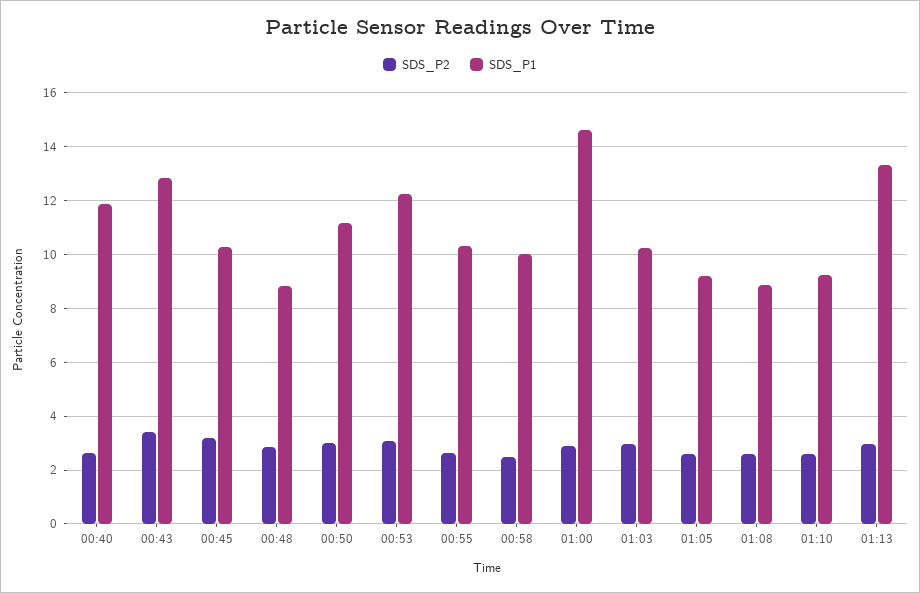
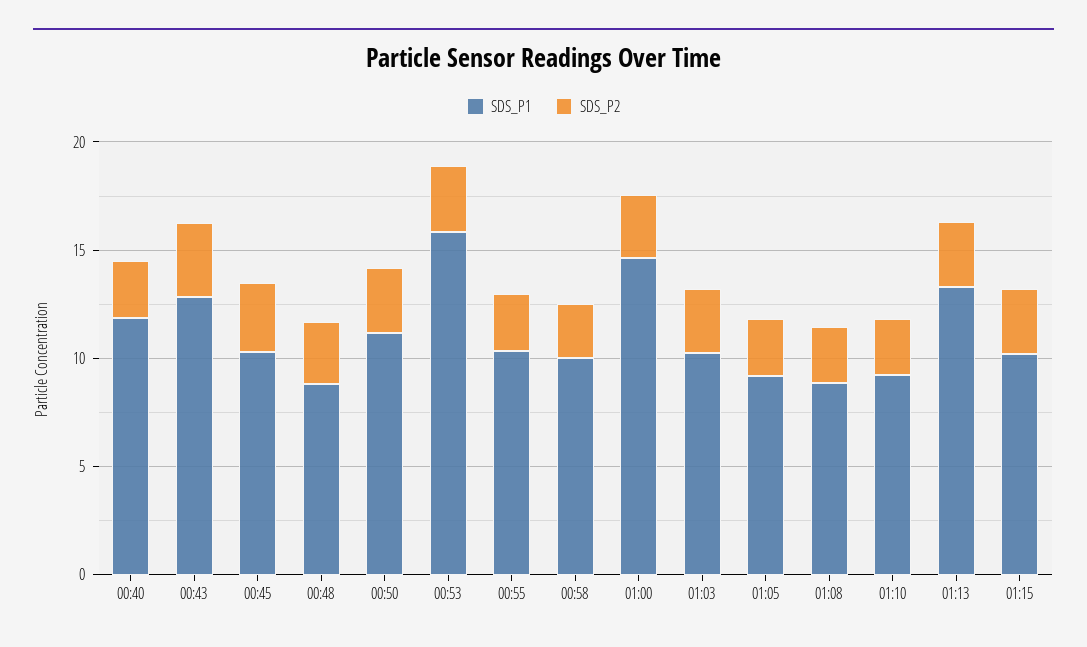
SDS_P1, 00:53: 12.25 -> 16
SDS_P1, 01:15: none -> 10
SDS_P2, 01:15: none -> 3

